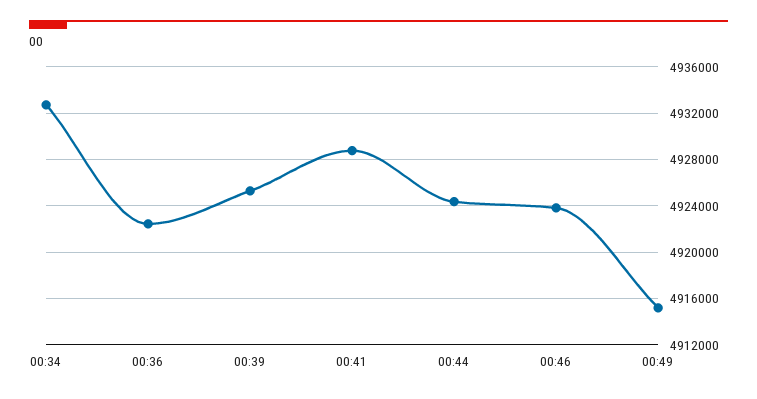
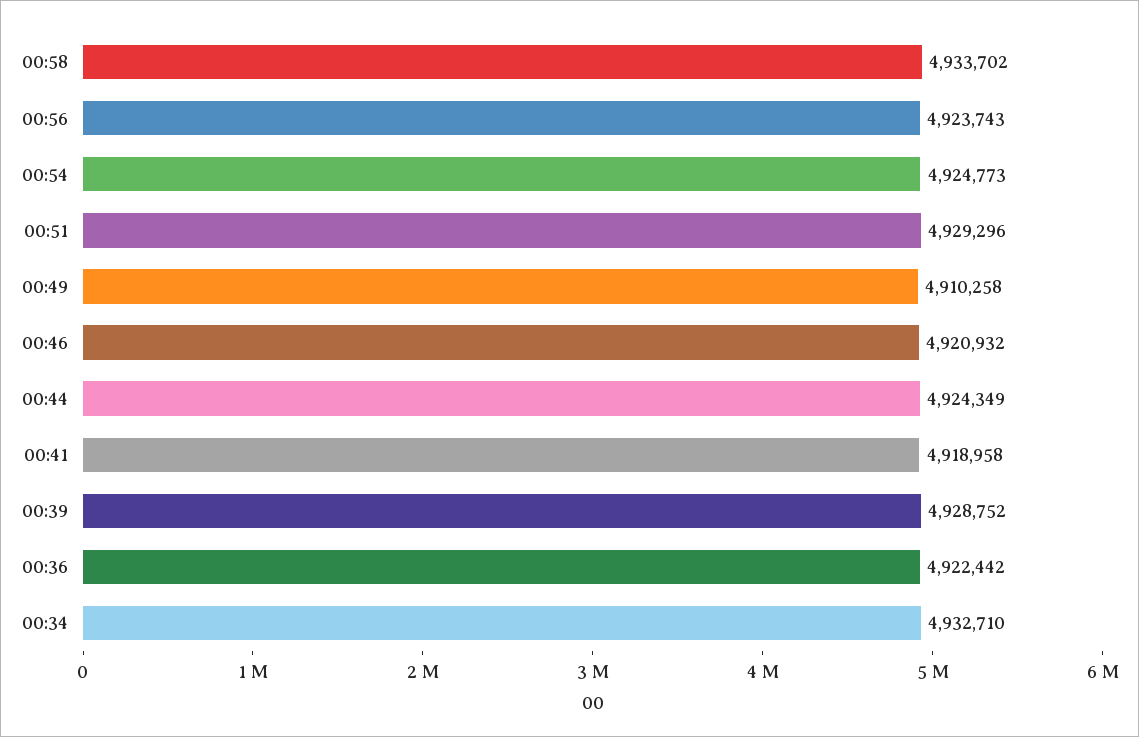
00:39: 4925000 -> 4928752
00:41: 4929000 -> 4918958
00:46: 4924000 -> 4920932
00:49: 4915000 -> 4910258
00:58: none -> 4933702
00:56: none -> 4923743
00:54: none -> 4924773
00:51: none -> 4929296

